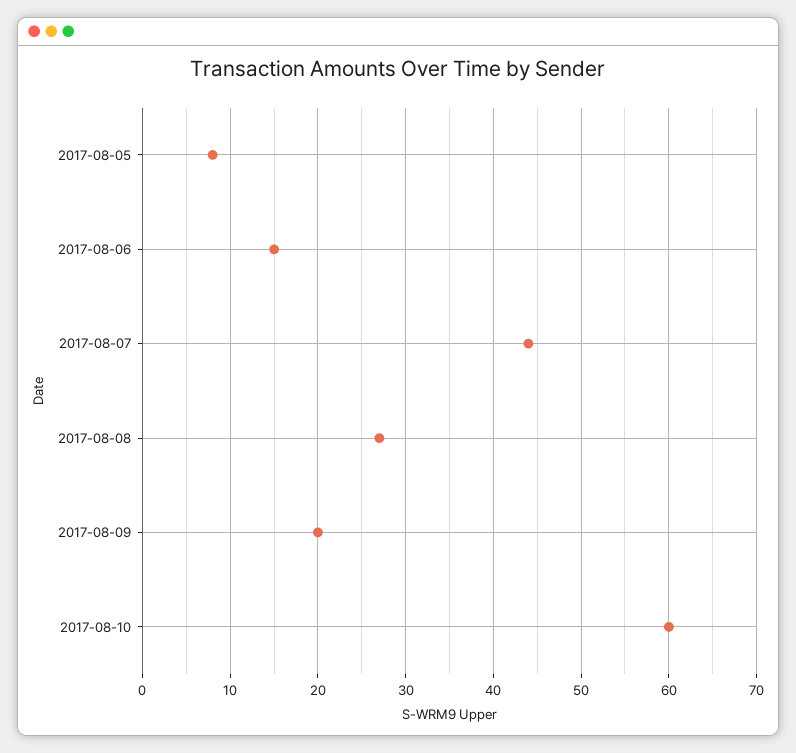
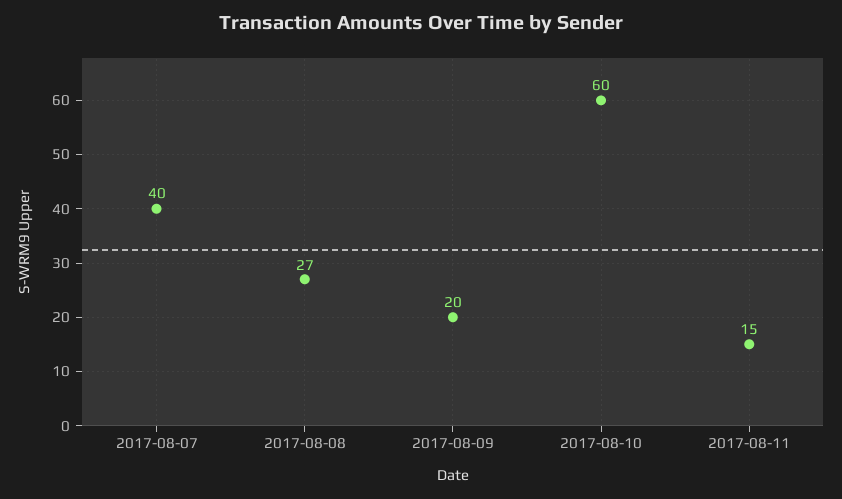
2017-08-05: 8 -> none
2017-08-06: 15 -> none
2017-08-07: 44 -> 40
2017-08-11: none -> 15

